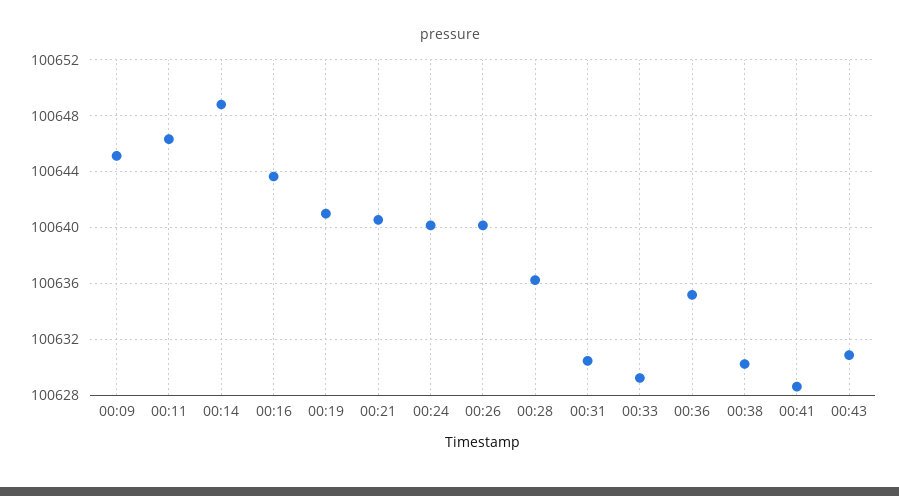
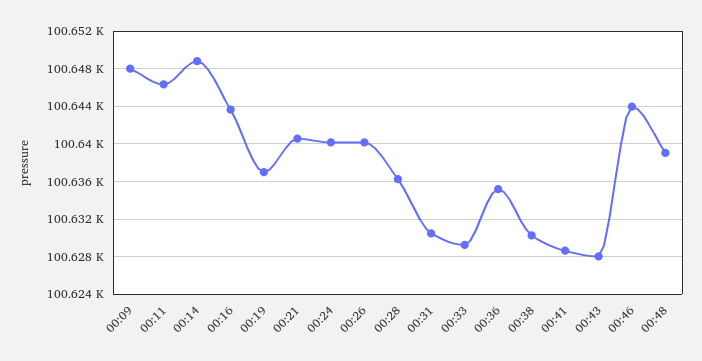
00:09: 100645 -> 100648
00:19: 100641 -> 100637
00:43: 100631 -> 100628
00:46: none -> 100644
00:48: none -> 100639

